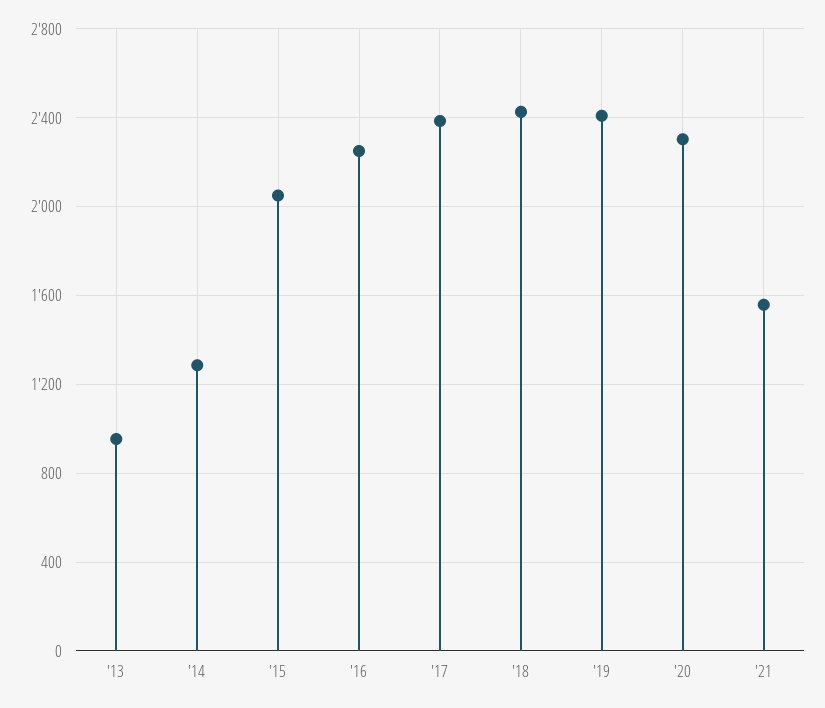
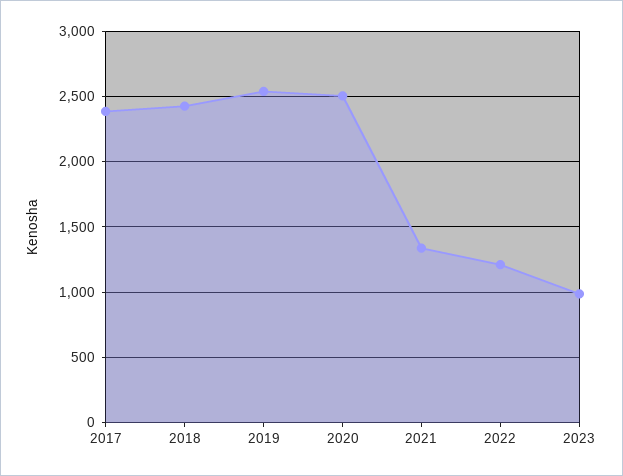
'13: 950 -> none
'14: 1300 -> none
'15: 2050 -> none
'16: 2250 -> none
'19: 2400 -> 2550
'20: 2300 -> 2500
'21: 1550 -> 1350
2022: none -> 1200
2023: none -> 1000

